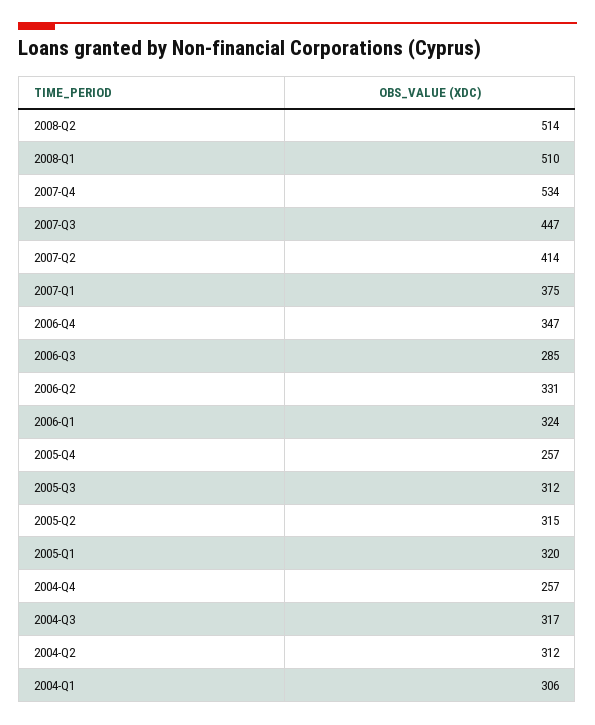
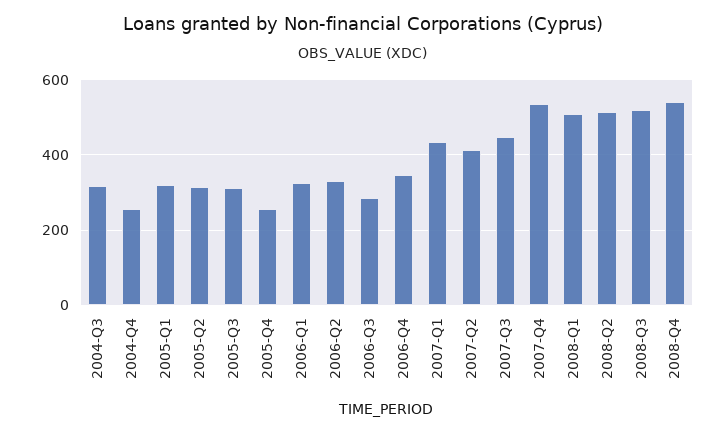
2007-Q1: 375 -> 440
2004-Q2: 312 -> none
2004-Q1: 306 -> none
2008-Q3: none -> 520
2008-Q4: none -> 540

